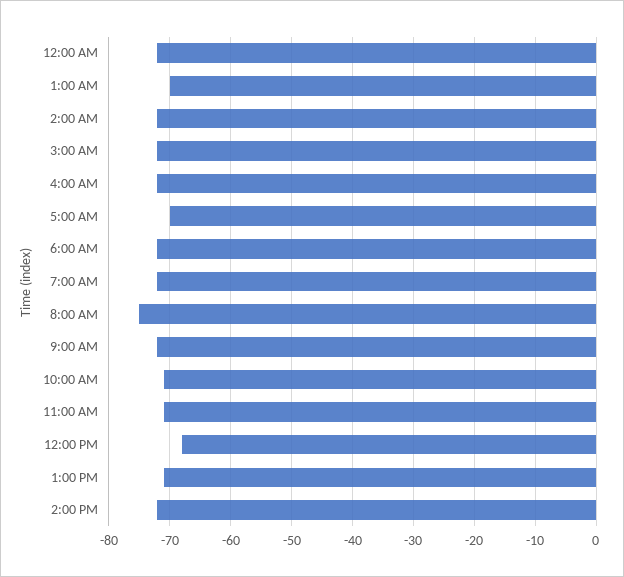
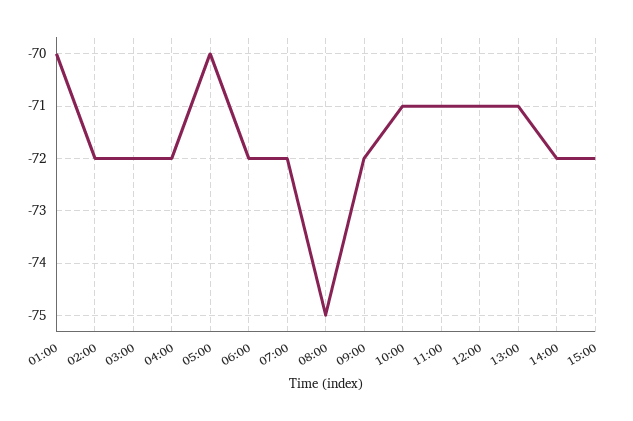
12:00 AM: -72 -> none
12:00 PM: -68 -> -71
15:00: none -> -72

